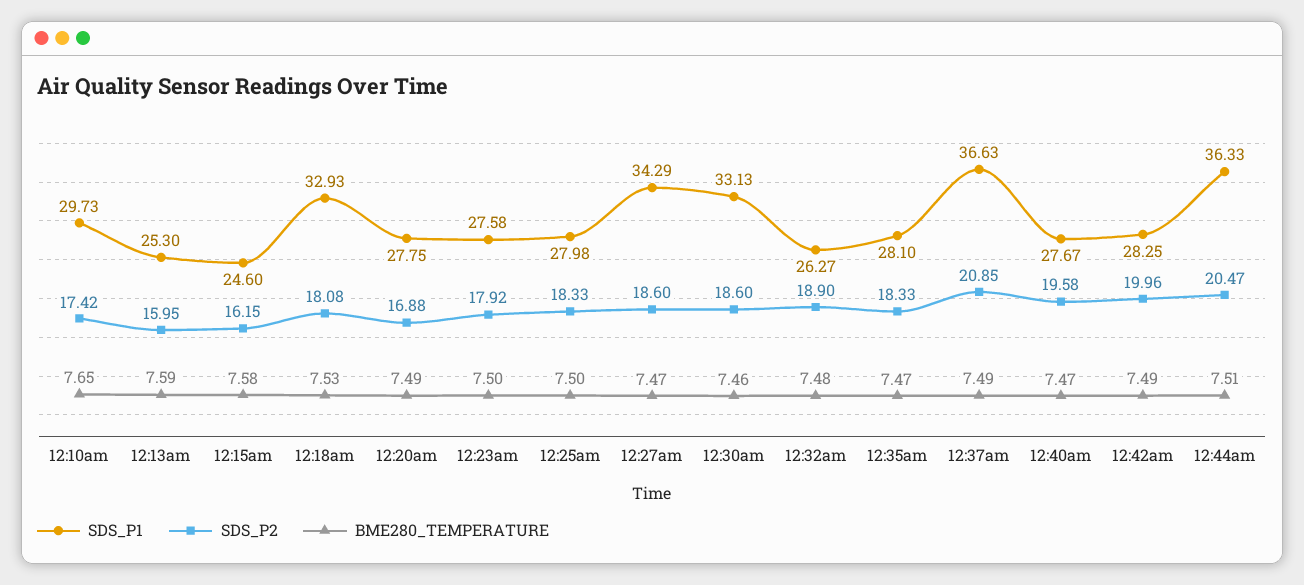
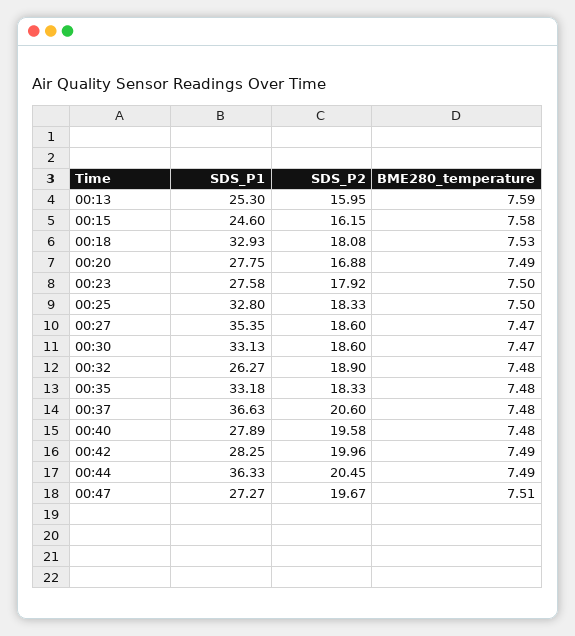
SDS_P1, 12:10am: 29.73 -> none
SDS_P2, 12:10am: 17.42 -> none
BME280_TEMPERATURE, 12:10am: 7.65 -> none
SDS_P1, 12:25am: 27.98 -> 32.8
SDS_P1, 12:27am: 34.29 -> 35.35
BME280_TEMPERATURE, 12:30am: 7.46 -> 7.47
SDS_P1, 12:35am: 28.1 -> 33.18
BME280_TEMPERATURE, 12:35am: 7.47 -> 7.48
SDS_P2, 12:37am: 20.85 -> 20.6
BME280_TEMPERATURE, 12:37am: 7.49 -> 7.48
SDS_P1, 12:40am: 27.67 -> 27.89
BME280_TEMPERATURE, 12:40am: 7.47 -> 7.48
SDS_P2, 12:44am: 20.47 -> 20.45
BME280_TEMPERATURE, 12:44am: 7.51 -> 7.49
SDS_P1, 00:47: none -> 27.27
SDS_P2, 00:47: none -> 19.67
BME280_TEMPERATURE, 00:47: none -> 7.51

